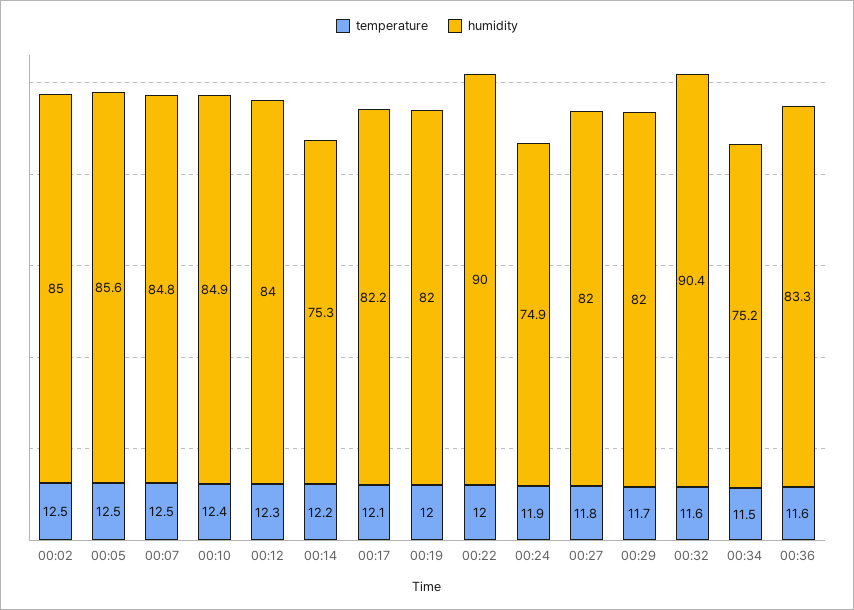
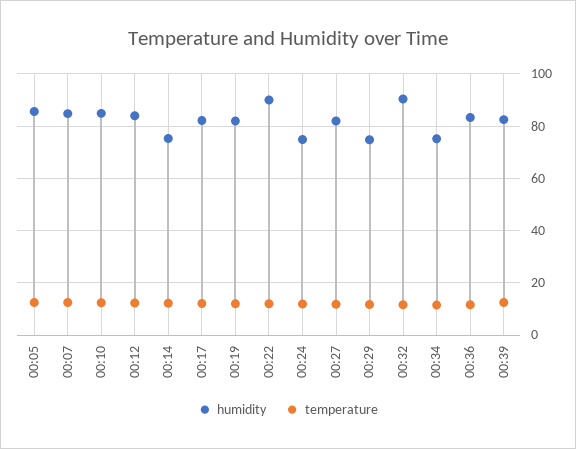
temperature, 00:02: 12.5 -> none
humidity, 00:02: 85 -> none
humidity, 00:29: 82 -> 75
humidity, 00:39: none -> 82.5
temperature, 00:39: none -> 12.5

